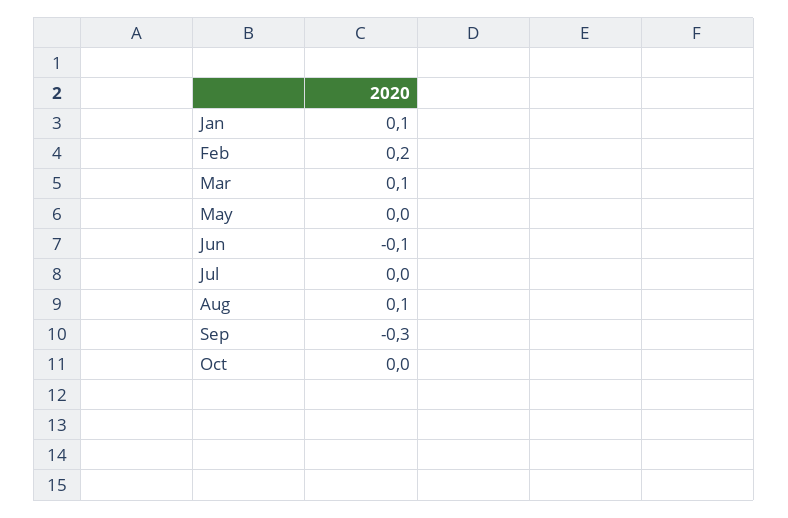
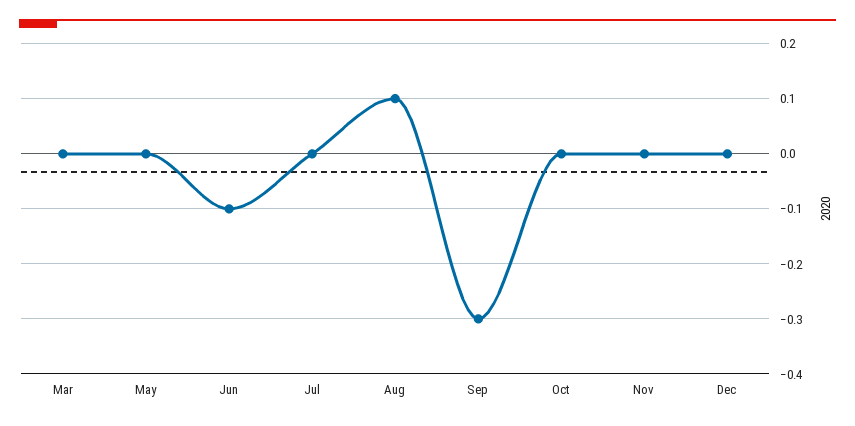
Jan: 0.1 -> none
Feb: 0.2 -> none
Mar: 0.1 -> 0
Nov: none -> 0
Dec: none -> 0

